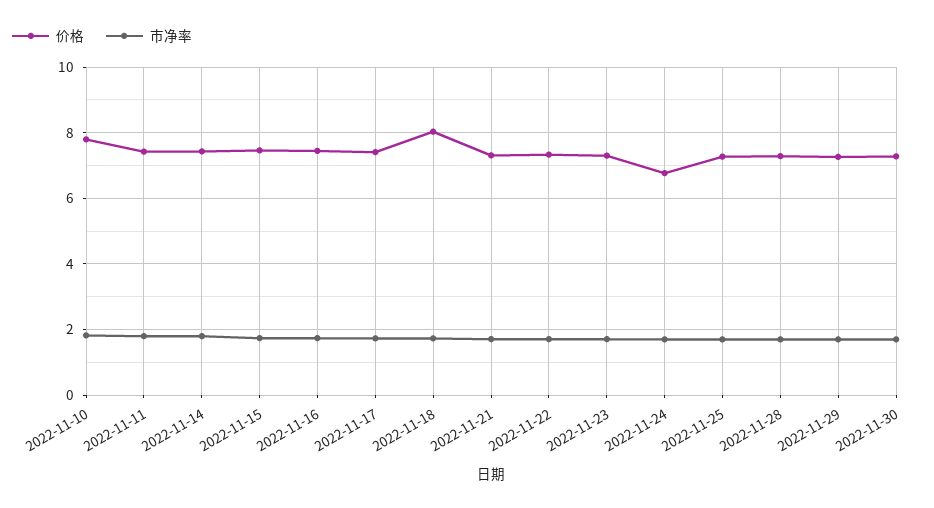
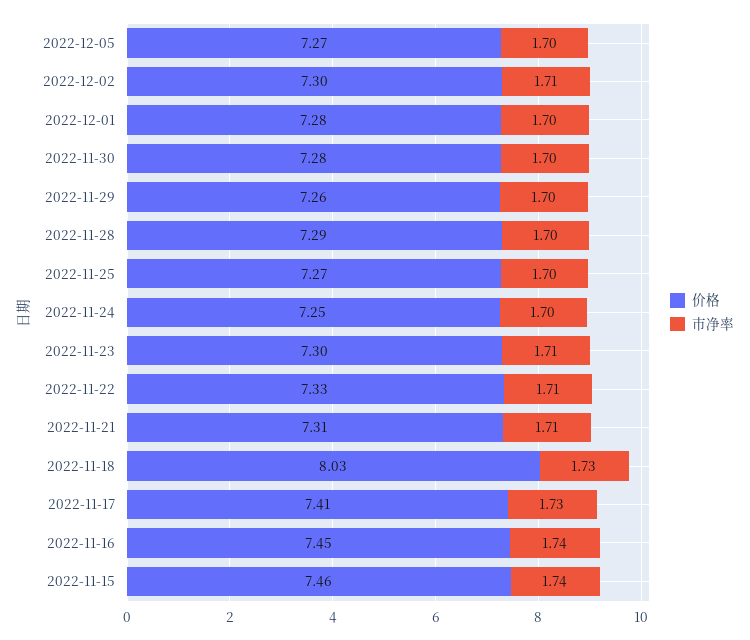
价格, 2022-11-10: 7.8 -> none
市净率, 2022-11-10: 1.8 -> none
价格, 2022-11-11: 7.4 -> none
市净率, 2022-11-11: 1.8 -> none
价格, 2022-11-14: 7.4 -> none
市净率, 2022-11-14: 1.8 -> none
价格, 2022-11-24: 6.8 -> 7.25
价格, 2022-12-05: none -> 7.27
市净率, 2022-12-05: none -> 1.7
价格, 2022-12-02: none -> 7.3
市净率, 2022-12-02: none -> 1.71
价格, 2022-12-01: none -> 7.28
市净率, 2022-12-01: none -> 1.7

